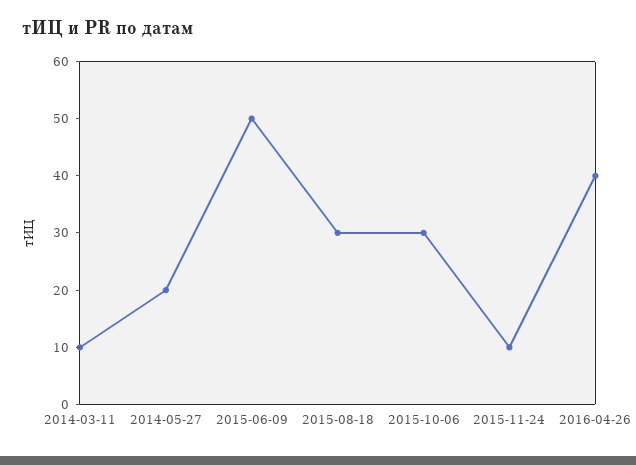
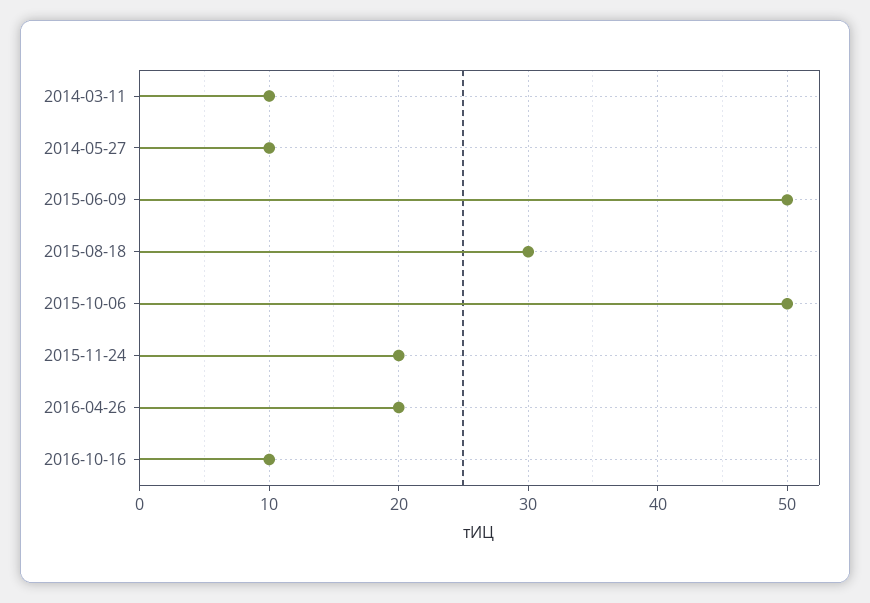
2014-05-27: 20 -> 10
2015-10-06: 30 -> 50
2015-11-24: 10 -> 20
2016-04-26: 40 -> 20
2016-10-16: none -> 10

